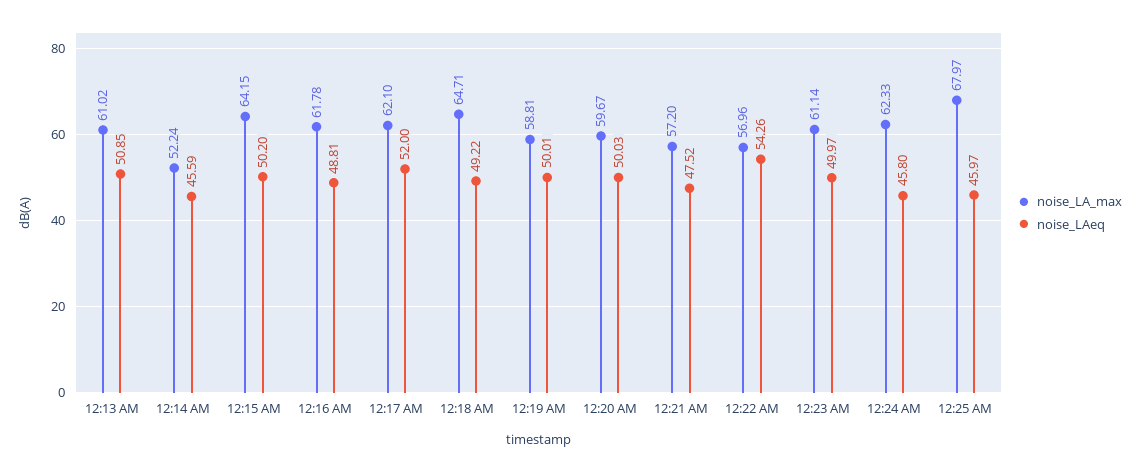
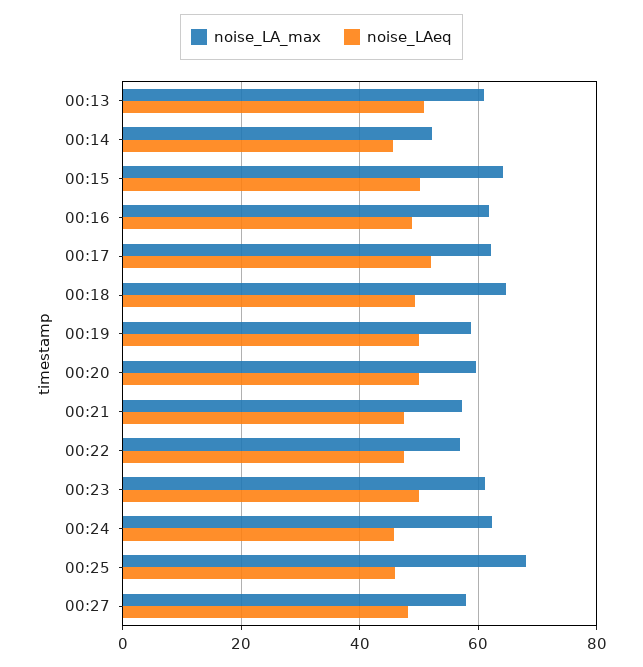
noise_LAeq, 12:22 AM: 54.26 -> 48
noise_LA_max, 00:27: none -> 58
noise_LAeq, 00:27: none -> 48

